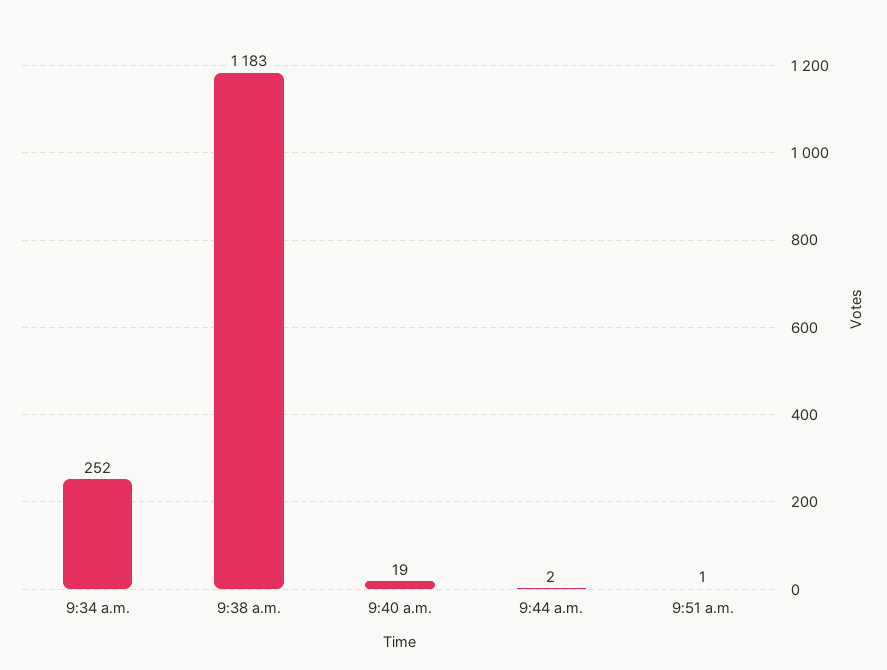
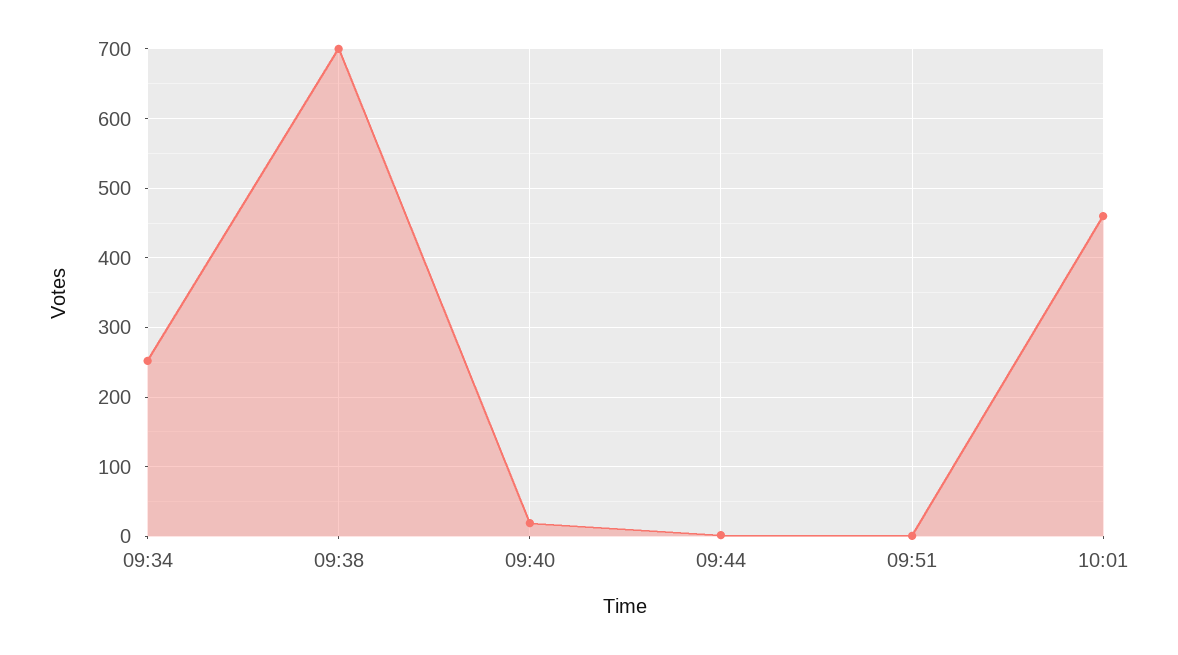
9:38 a.m.: 1183 -> 700
10:01: none -> 460

